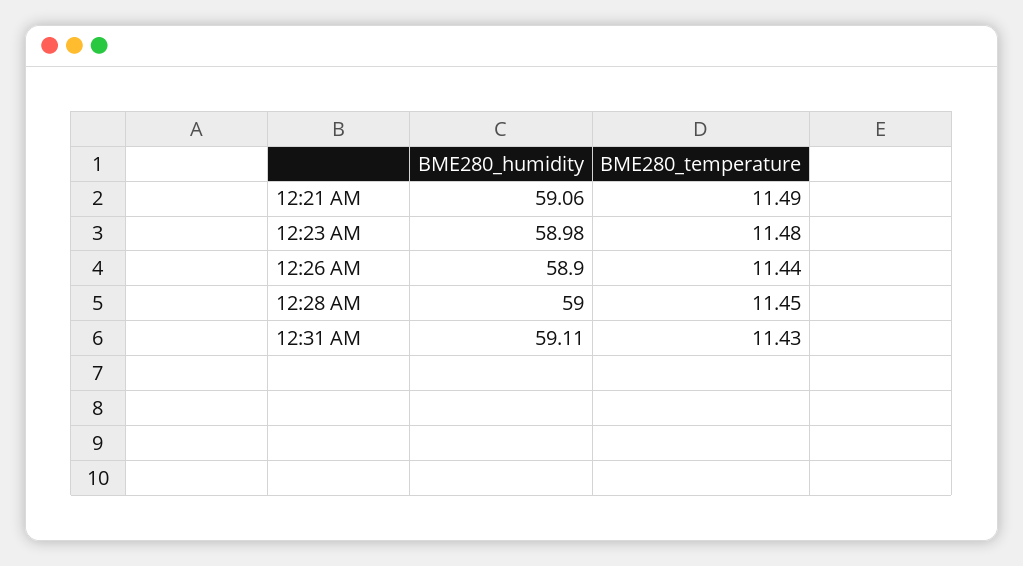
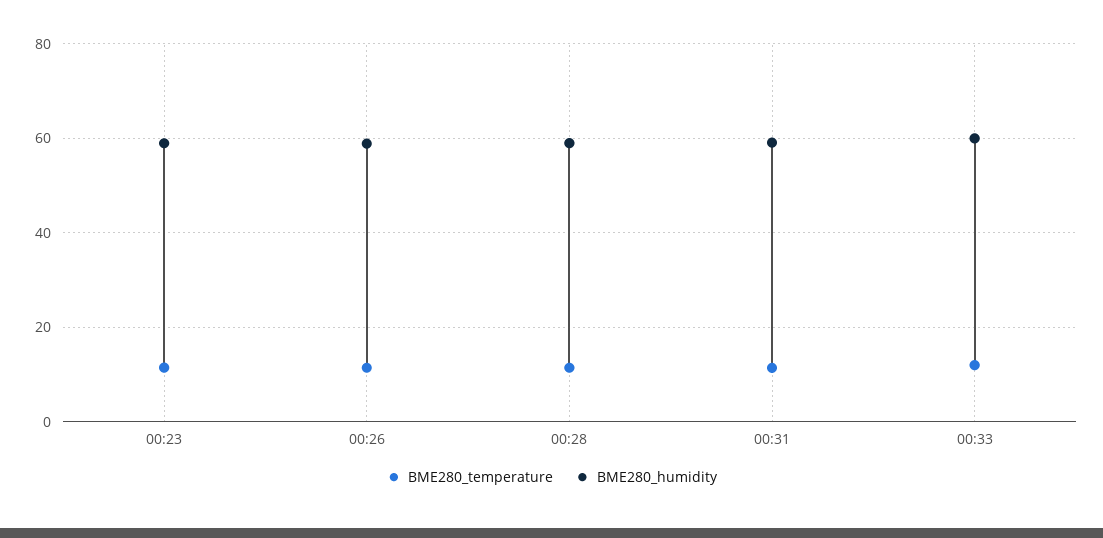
BME280_humidity, 12:21 AM: 59.06 -> none
BME280_temperature, 12:21 AM: 11.49 -> none
BME280_temperature, 00:33: none -> 12
BME280_humidity, 00:33: none -> 60

